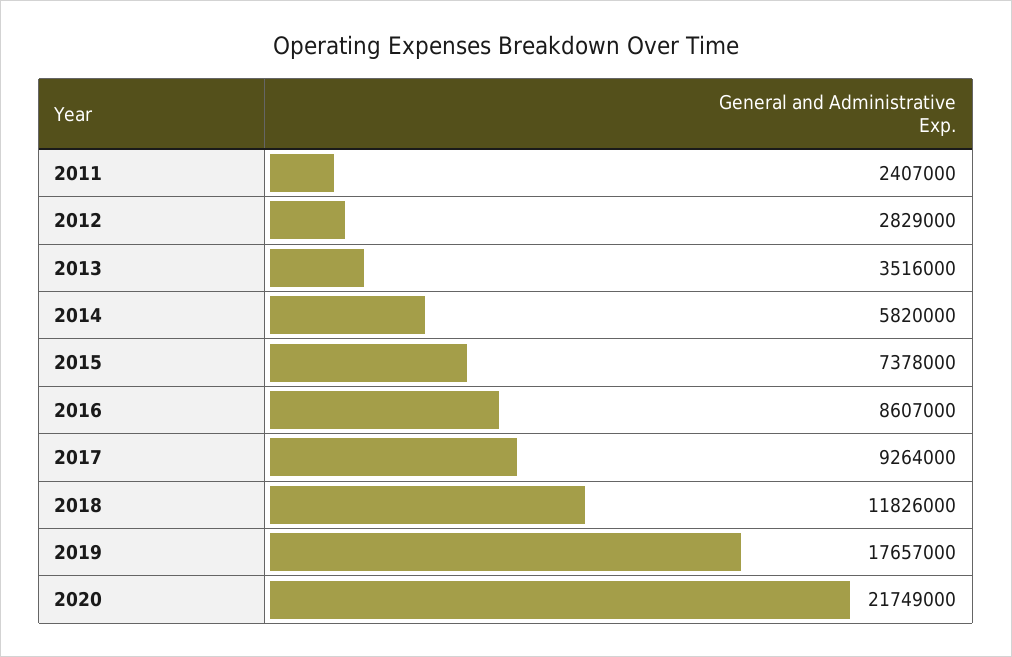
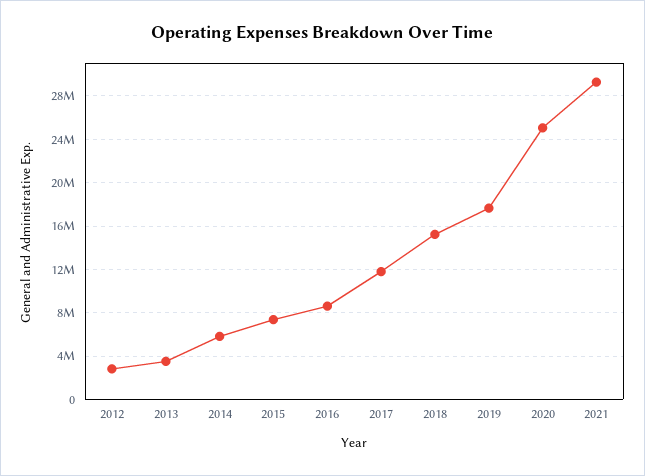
2011: 2407000 -> none
2017: 9264000 -> 12000000
2018: 11826000 -> 15000000
2020: 21749000 -> 25000000
2021: none -> 29000000

